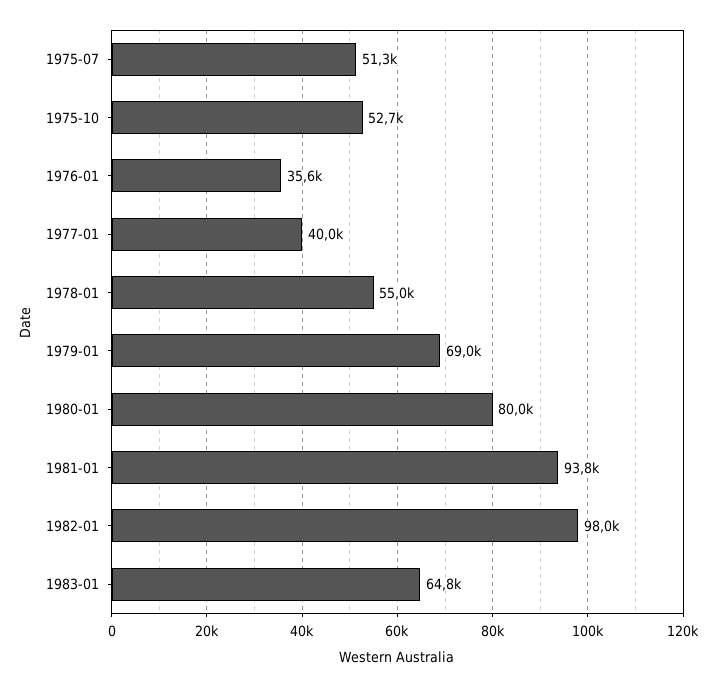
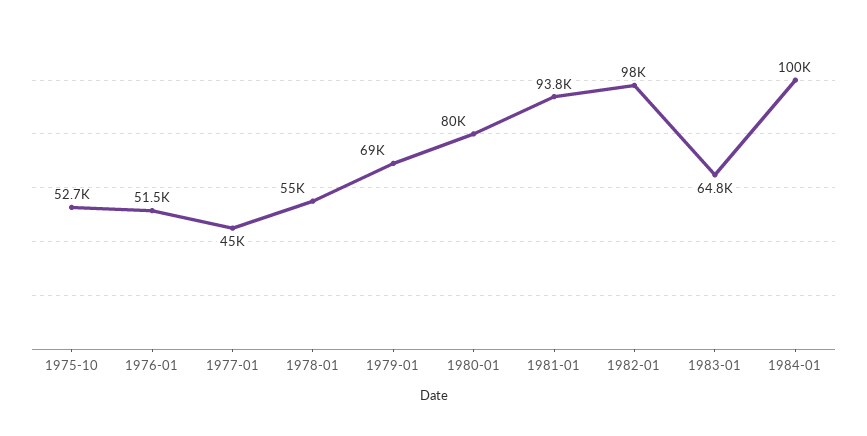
1975-07: 51300 -> none
1976-01: 35600 -> 51500
1977-01: 40000 -> 45000
1984-01: none -> 100000

